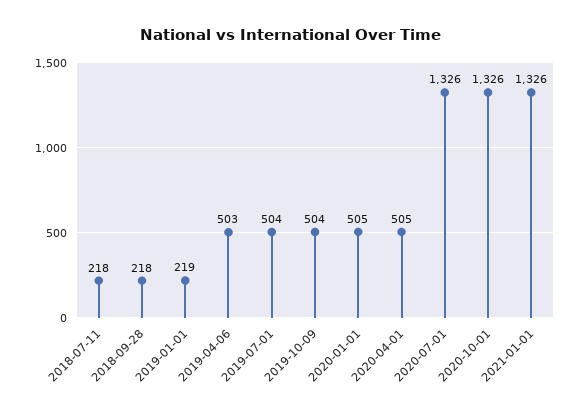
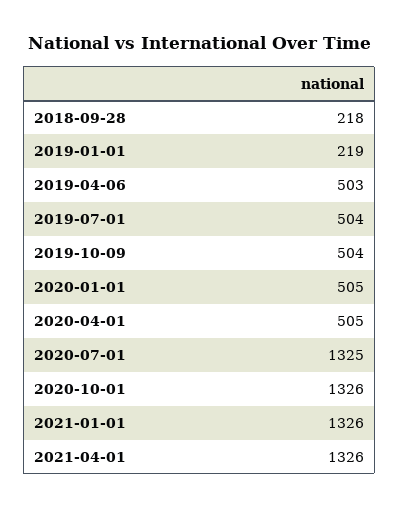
2018-07-11: 218 -> none
2020-07-01: 1326 -> 1325
2021-04-01: none -> 1326

